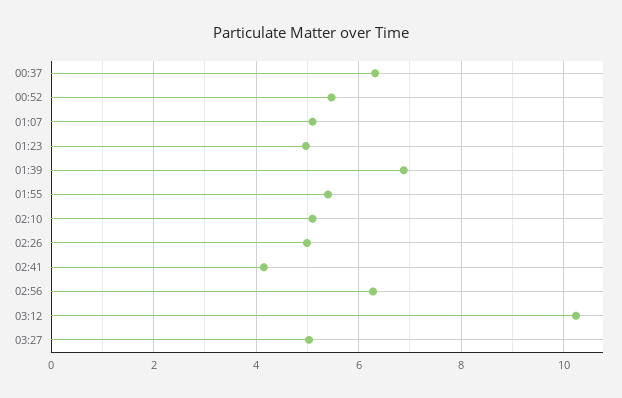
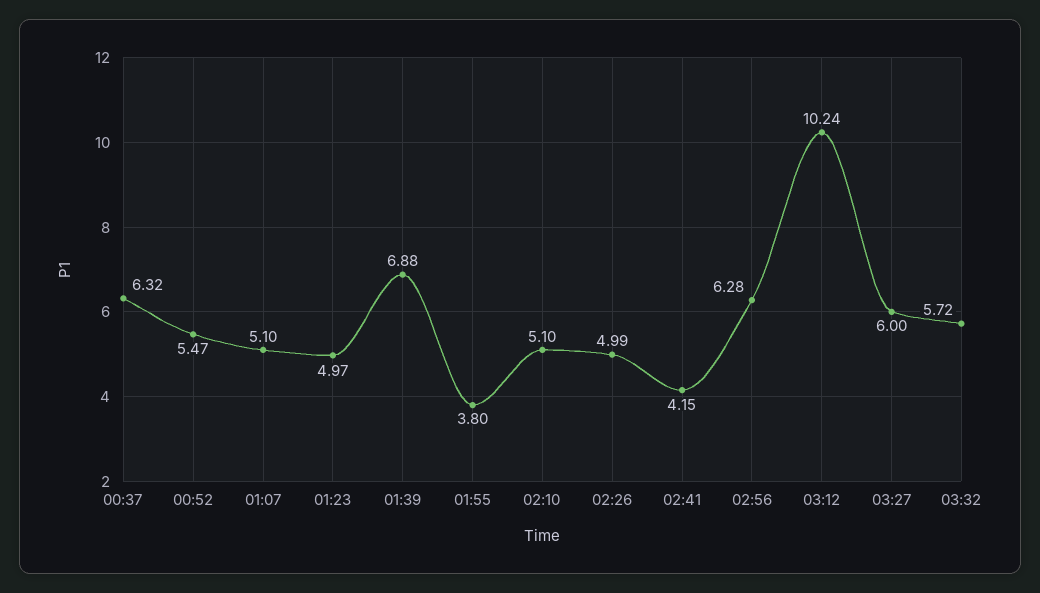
01:55: 5.4 -> 3.8
03:27: 5 -> 6
03:32: none -> 5.72

